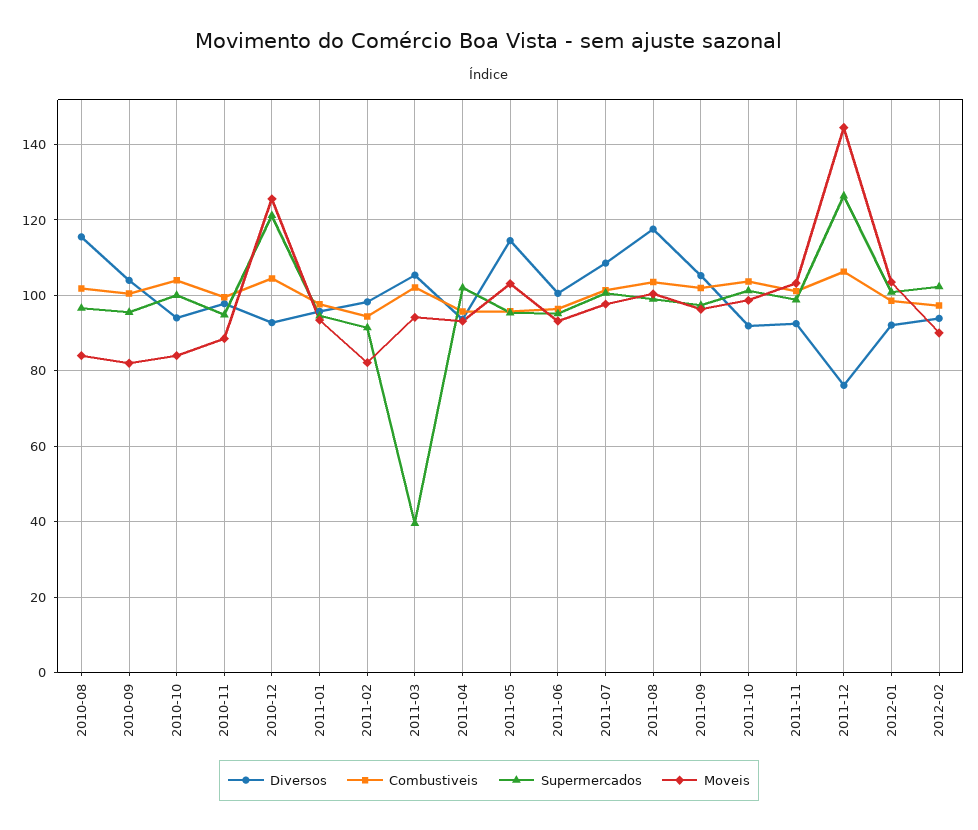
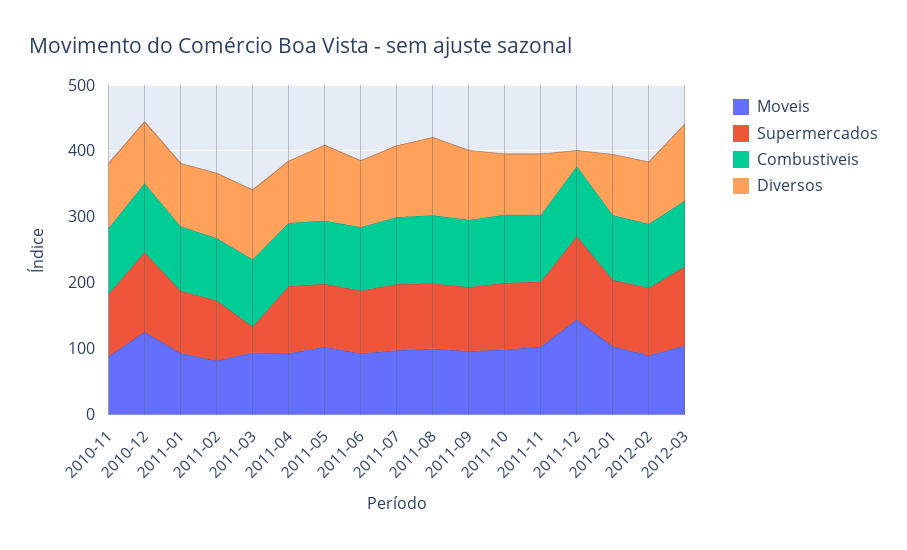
Diversos, 2010-08: 116 -> none
Combustiveis, 2010-08: 102 -> none
Supermercados, 2010-08: 96 -> none
Moveis, 2010-08: 84 -> none
Diversos, 2010-09: 104 -> none
Combustiveis, 2010-09: 100 -> none
Supermercados, 2010-09: 96 -> none
Moveis, 2010-09: 82 -> none
Diversos, 2010-10: 94 -> none
Combustiveis, 2010-10: 104 -> none
Supermercados, 2010-10: 100 -> none
Moveis, 2010-10: 84 -> none
Diversos, 2011-12: 76 -> 20
Moveis, 2012-03: none -> 100
Supermercados, 2012-03: none -> 120
Combustiveis, 2012-03: none -> 100
Diversos, 2012-03: none -> 120

